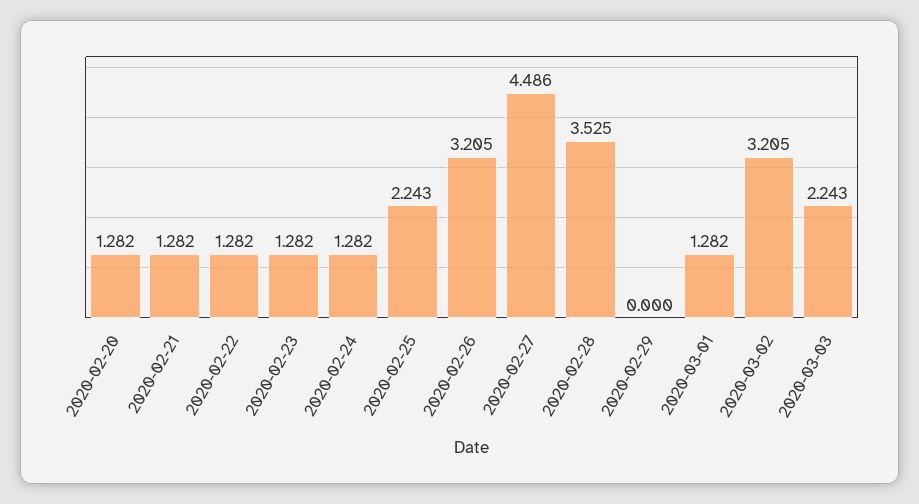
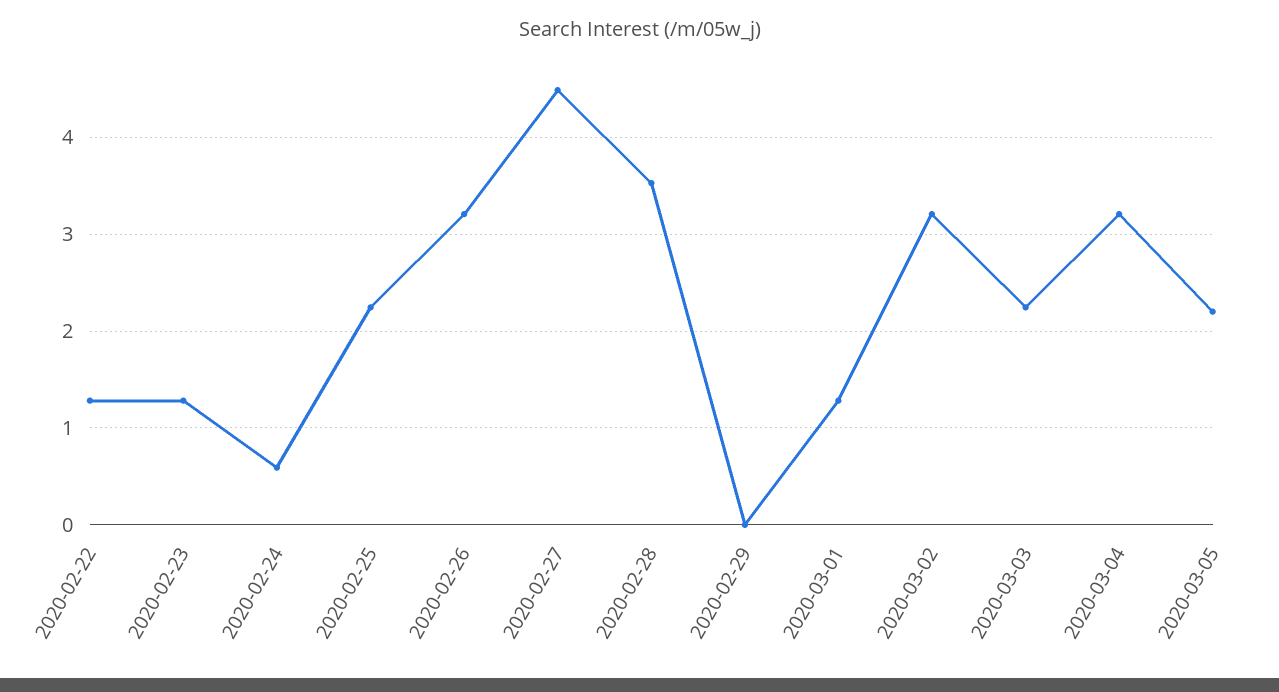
2020-02-20: 1.282 -> none
2020-02-21: 1.282 -> none
2020-02-24: 1.282 -> 0.6
2020-03-04: none -> 3.2
2020-03-05: none -> 2.2

